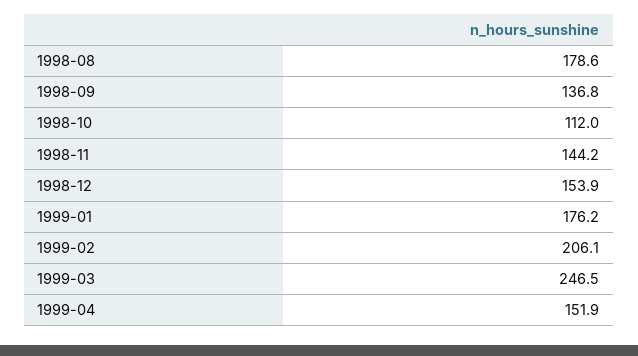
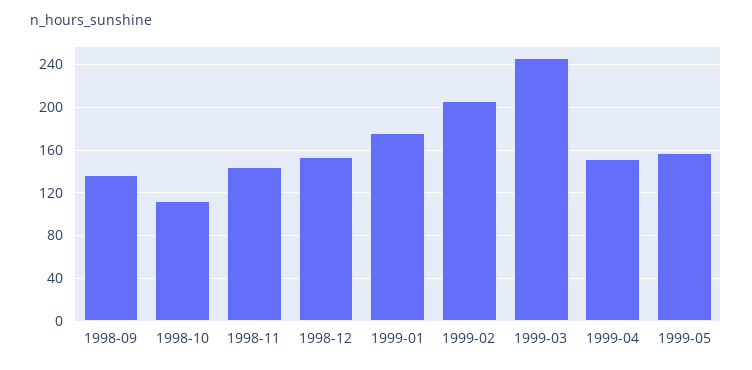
1998-08: 178.6 -> none
1999-05: none -> 160

